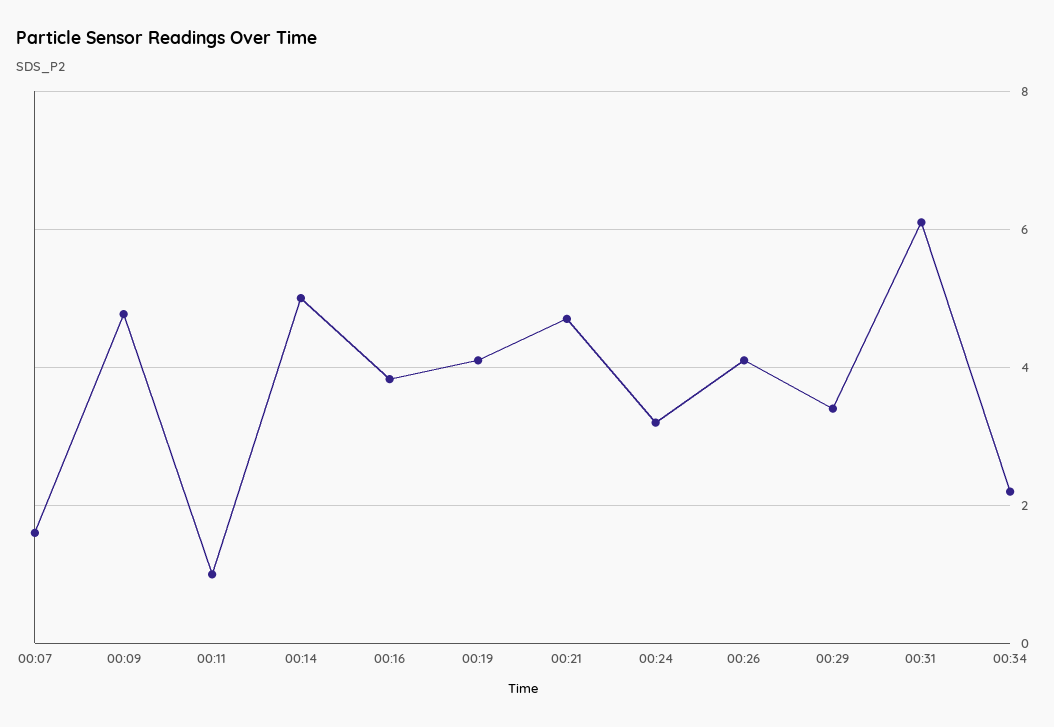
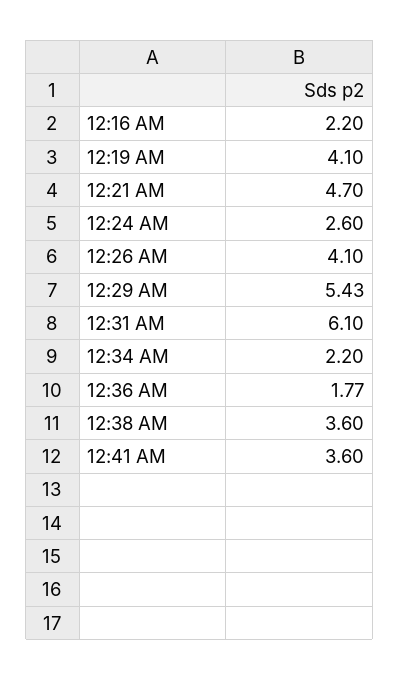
00:07: 1.6 -> none
00:09: 4.8 -> none
00:11: 1 -> none
00:14: 5 -> none
00:16: 3.8 -> 2.2
00:24: 3.2 -> 2.6
00:29: 3.4 -> 5.43
12:36 AM: none -> 1.77
12:38 AM: none -> 3.6
12:41 AM: none -> 3.6

